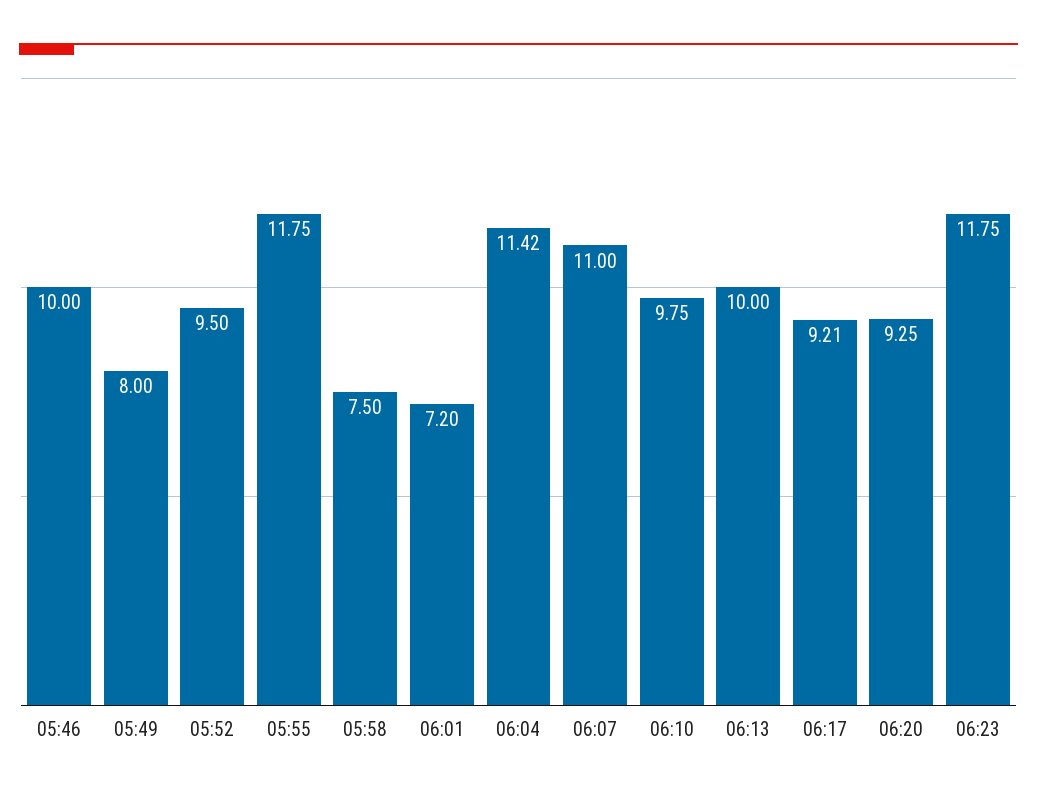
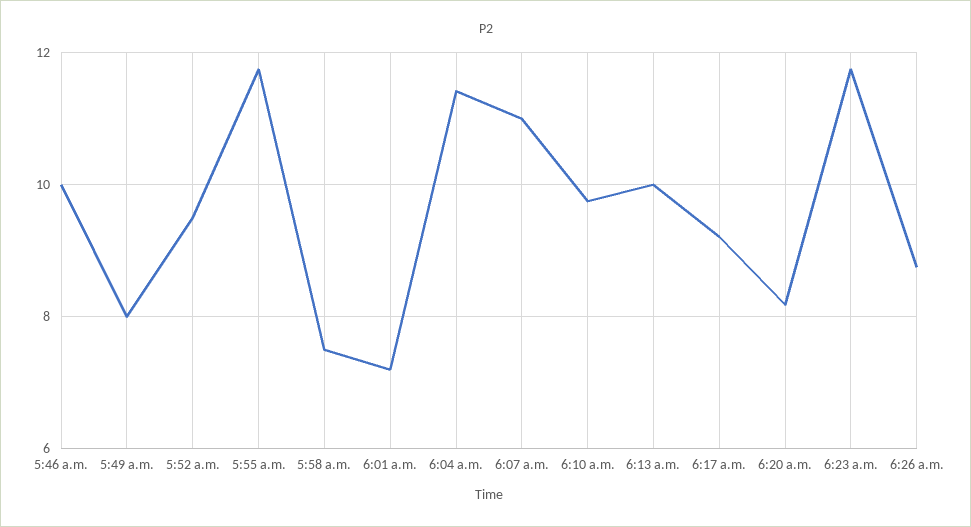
06:20: 9.25 -> 8.2
6:26 a.m.: none -> 8.8

